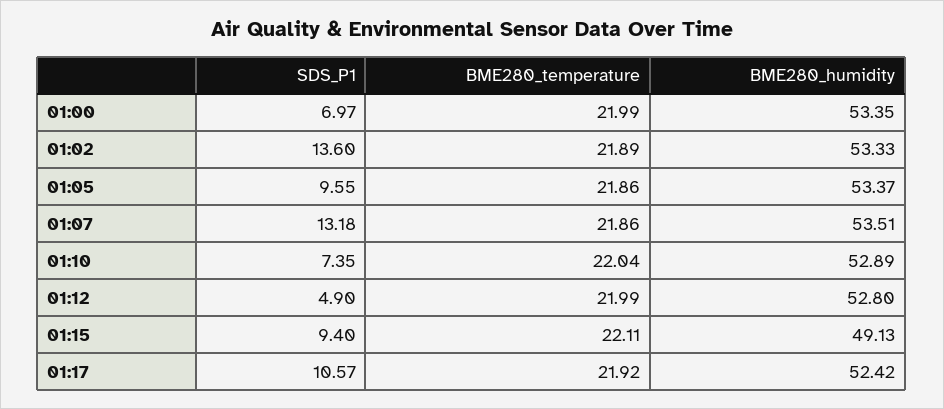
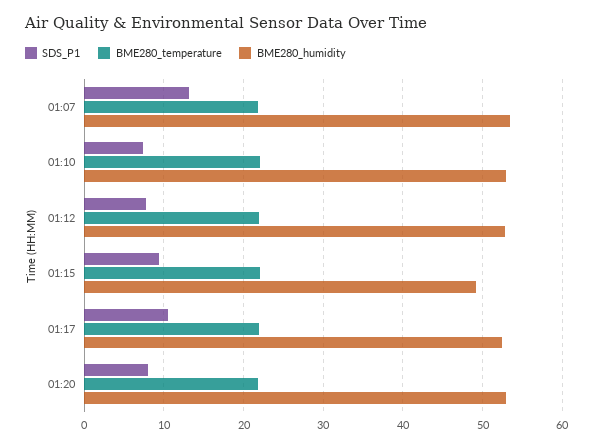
SDS_P1, 01:00: 6.97 -> none
BME280_temperature, 01:00: 21.99 -> none
BME280_humidity, 01:00: 53.35 -> none
SDS_P1, 01:02: 13.6 -> none
BME280_temperature, 01:02: 21.89 -> none
BME280_humidity, 01:02: 53.33 -> none
SDS_P1, 01:05: 9.55 -> none
BME280_temperature, 01:05: 21.86 -> none
BME280_humidity, 01:05: 53.37 -> none
SDS_P1, 01:12: 4.9 -> 8
SDS_P1, 01:20: none -> 8
BME280_temperature, 01:20: none -> 22
BME280_humidity, 01:20: none -> 53

